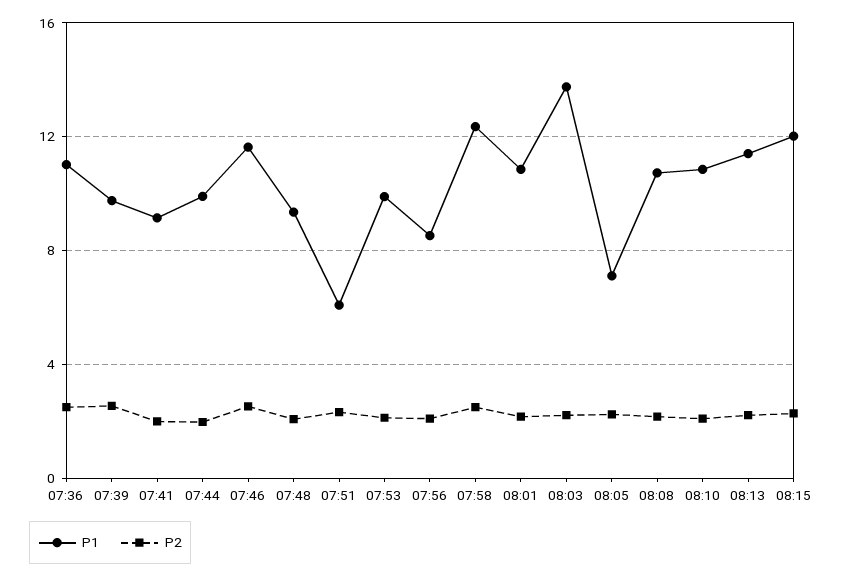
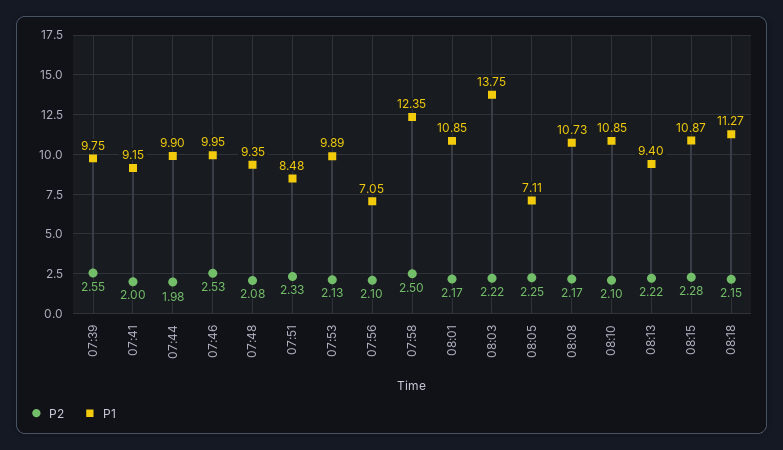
P1, 07:36: 11 -> none
P2, 07:36: 2.5 -> none
P1, 07:46: 11.5 -> 9.95
P1, 07:51: 6 -> 8.48
P1, 07:56: 8.5 -> 7.05
P1, 08:13: 11.5 -> 9.4
P1, 08:15: 12 -> 10.87
P2, 08:18: none -> 2.15
P1, 08:18: none -> 11.27

